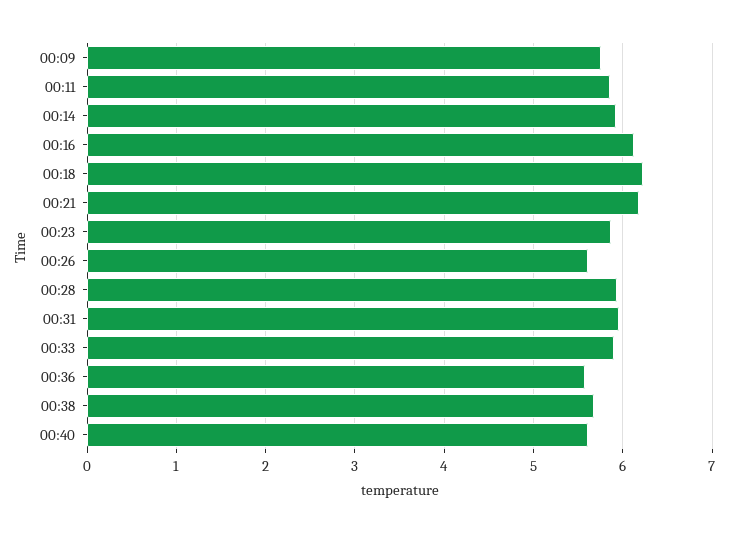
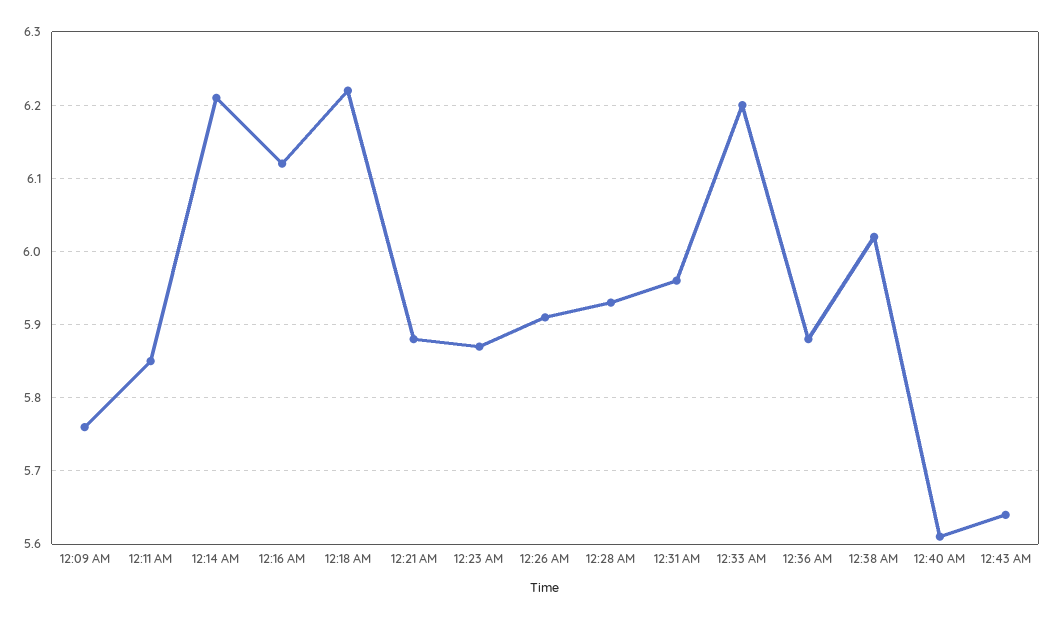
00:14: 5.9 -> 6.21
00:21: 6.2 -> 5.88
00:26: 5.6 -> 5.91
00:33: 5.9 -> 6.2
00:36: 5.6 -> 5.88
00:38: 5.7 -> 6.02
12:43 AM: none -> 5.64

